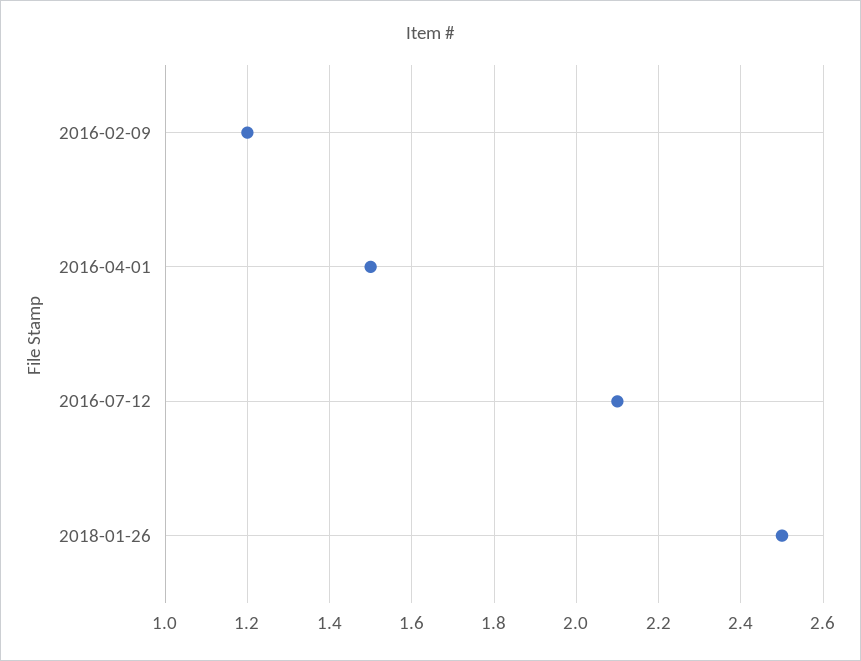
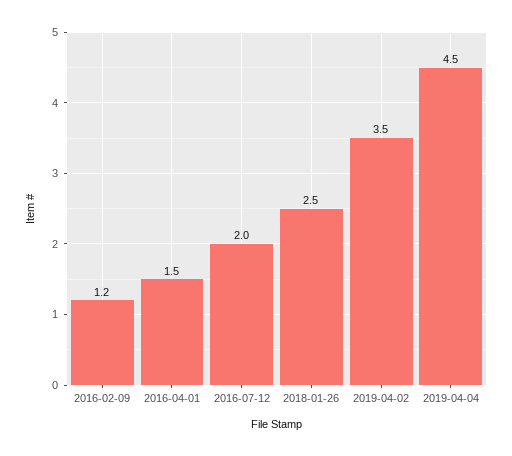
2016-07-12: 2.1 -> 2
2019-04-02: none -> 3.5
2019-04-04: none -> 4.5

